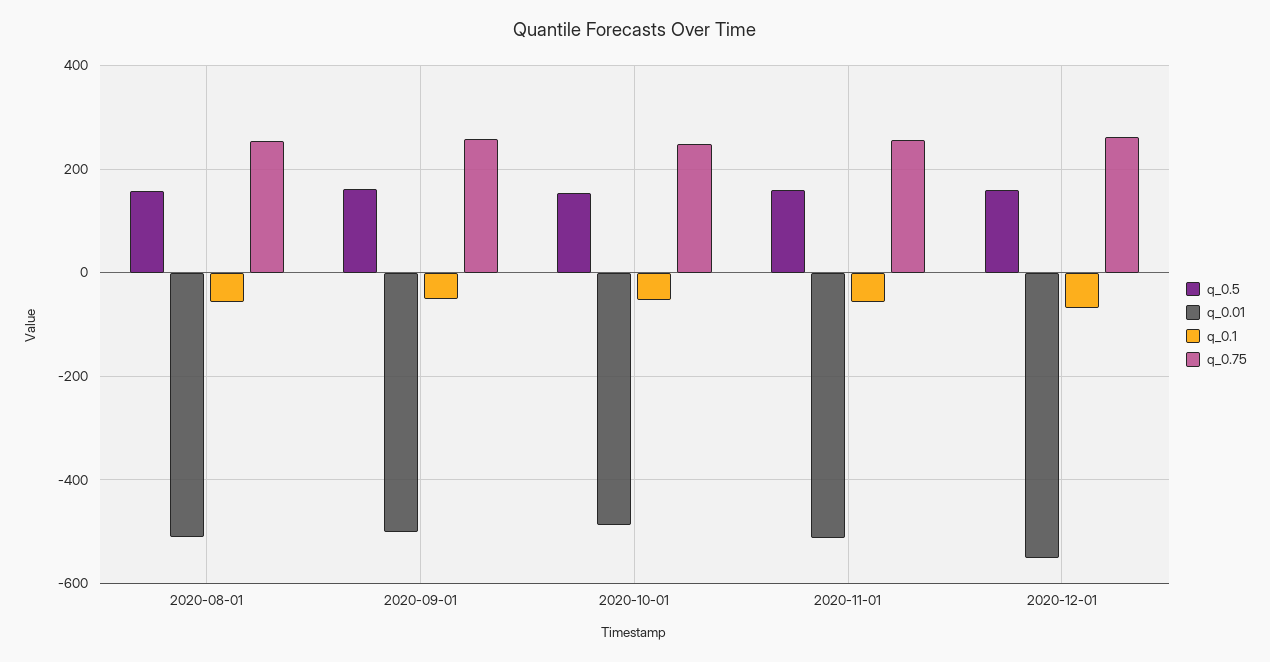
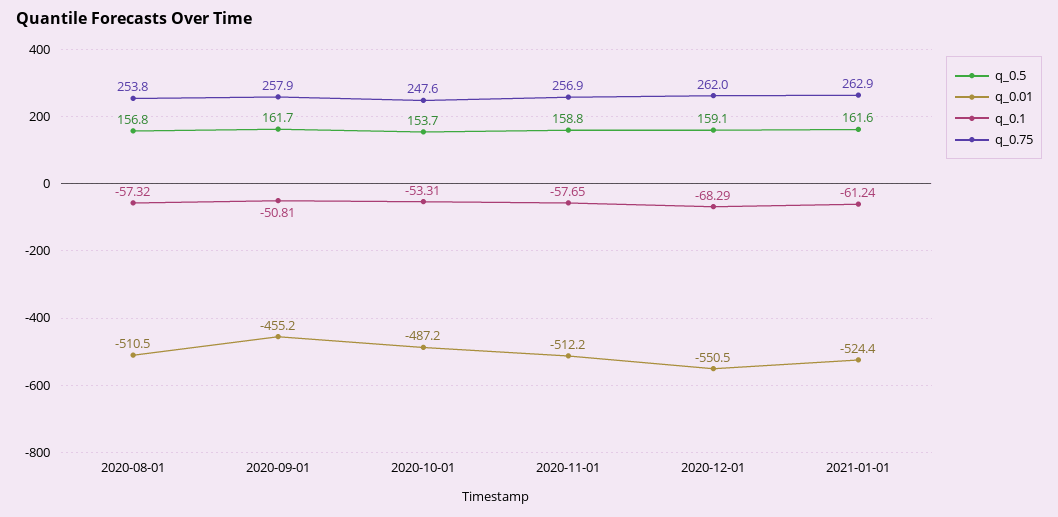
q_0.01, 2020-09-01: -500 -> -455.2
q_0.5, 2021-01-01: none -> 161.6
q_0.01, 2021-01-01: none -> -524.4
q_0.1, 2021-01-01: none -> -61.24
q_0.75, 2021-01-01: none -> 262.9

